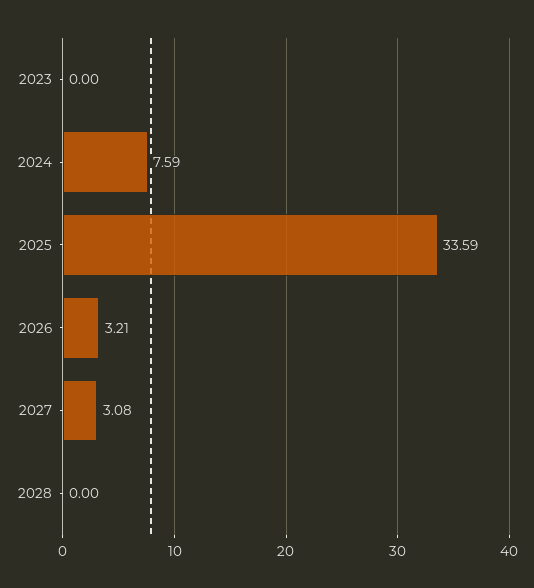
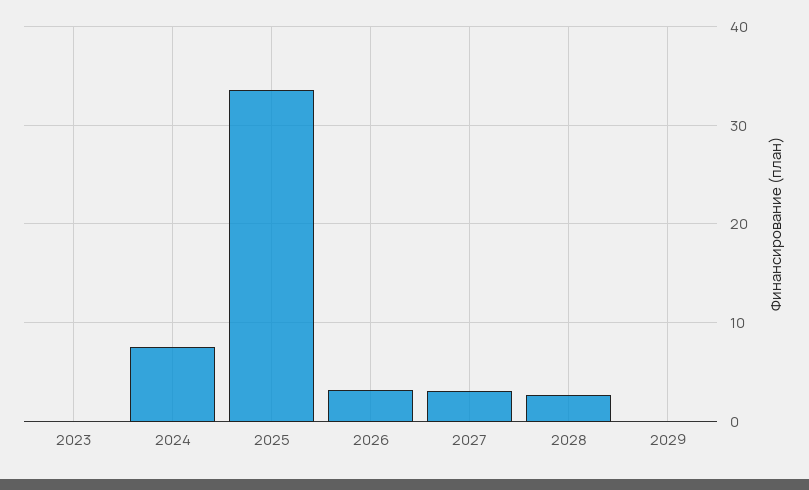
2028: 0 -> 3
2029: none -> 0

